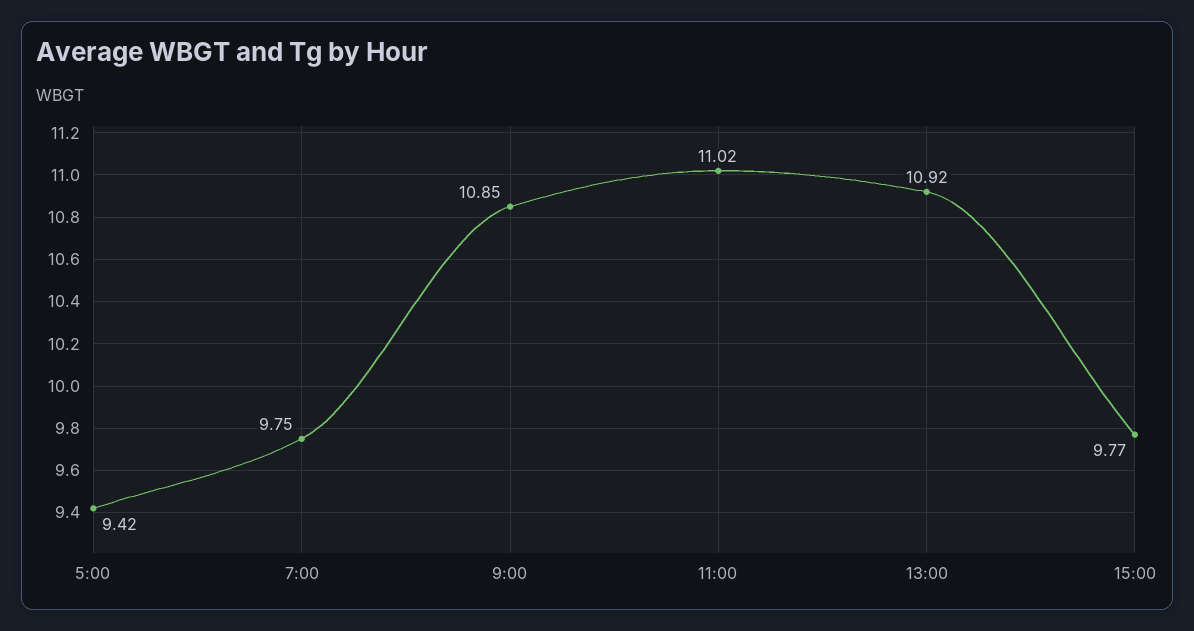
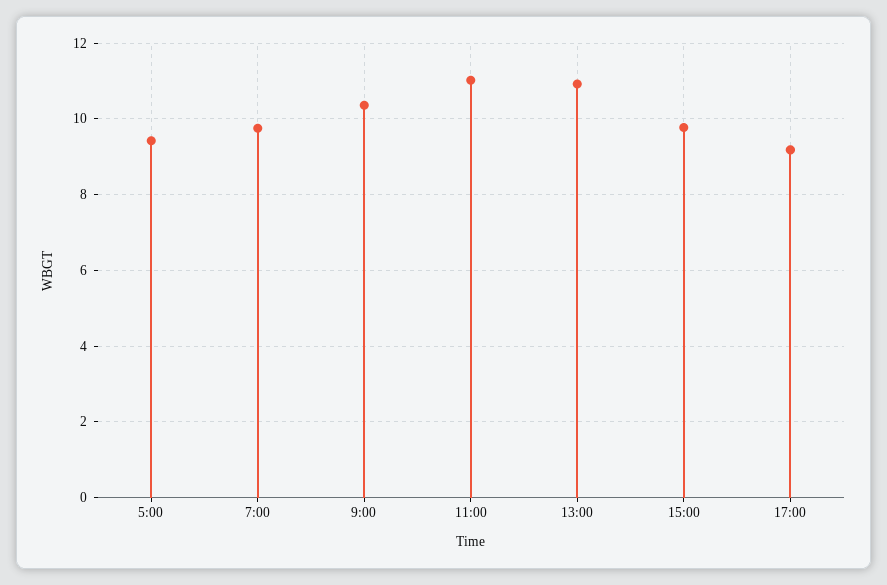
9:00: 10.85 -> 10.4
17:00: none -> 9.2

